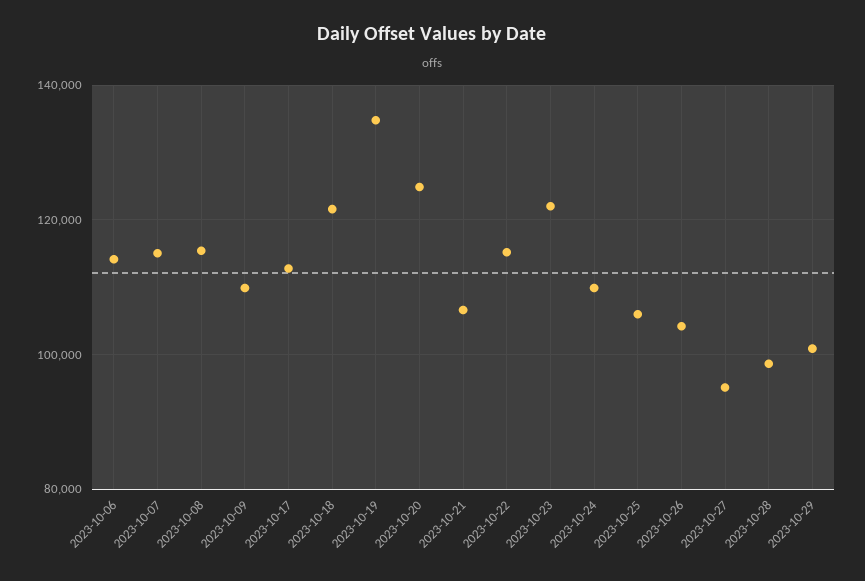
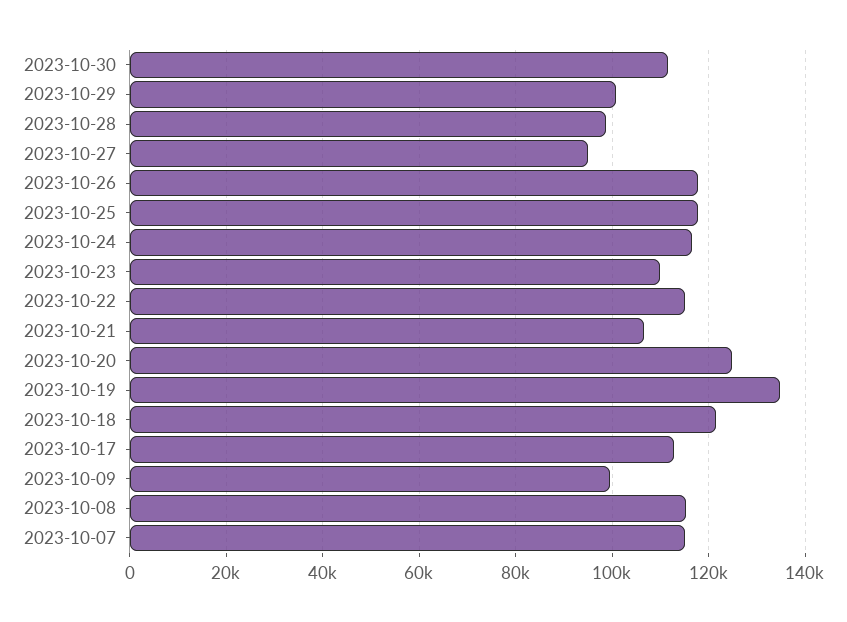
2023-10-06: 114000 -> none
2023-10-09: 110000 -> 100000
2023-10-23: 122000 -> 110000
2023-10-24: 110000 -> 116000
2023-10-25: 106000 -> 118000
2023-10-26: 104000 -> 118000
2023-10-30: none -> 112000

